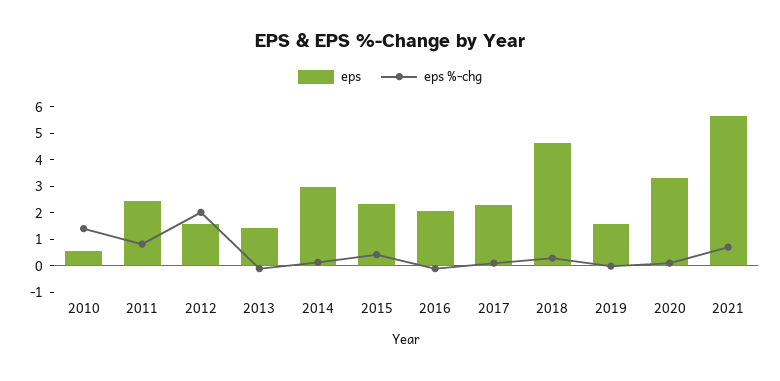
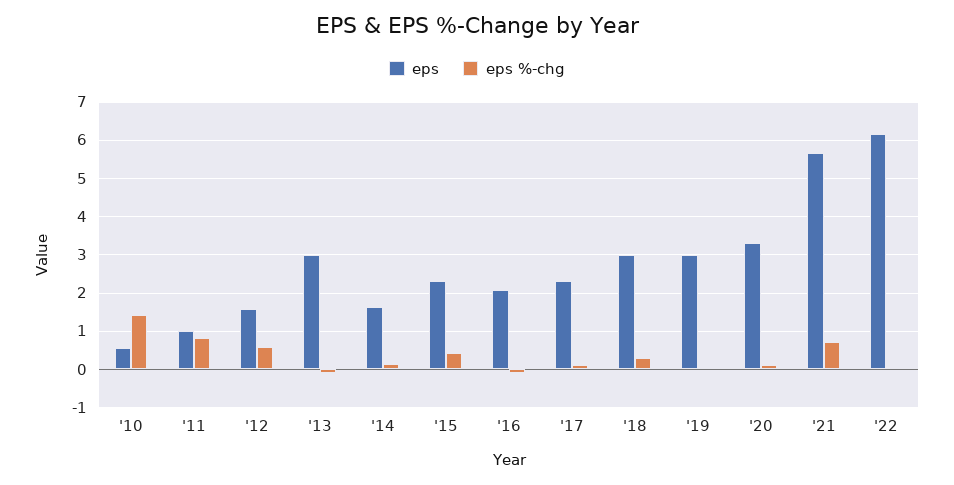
eps, 2011: 2.5 -> 1
eps %-chg, 2012: 2 -> 0.6
eps, 2013: 1.5 -> 3
eps, 2014: 3 -> 1.6
eps, 2018: 4.5 -> 3
eps, 2019: 1.5 -> 3
eps, '22: none -> 6.2
eps %-chg, '22: none -> 0

